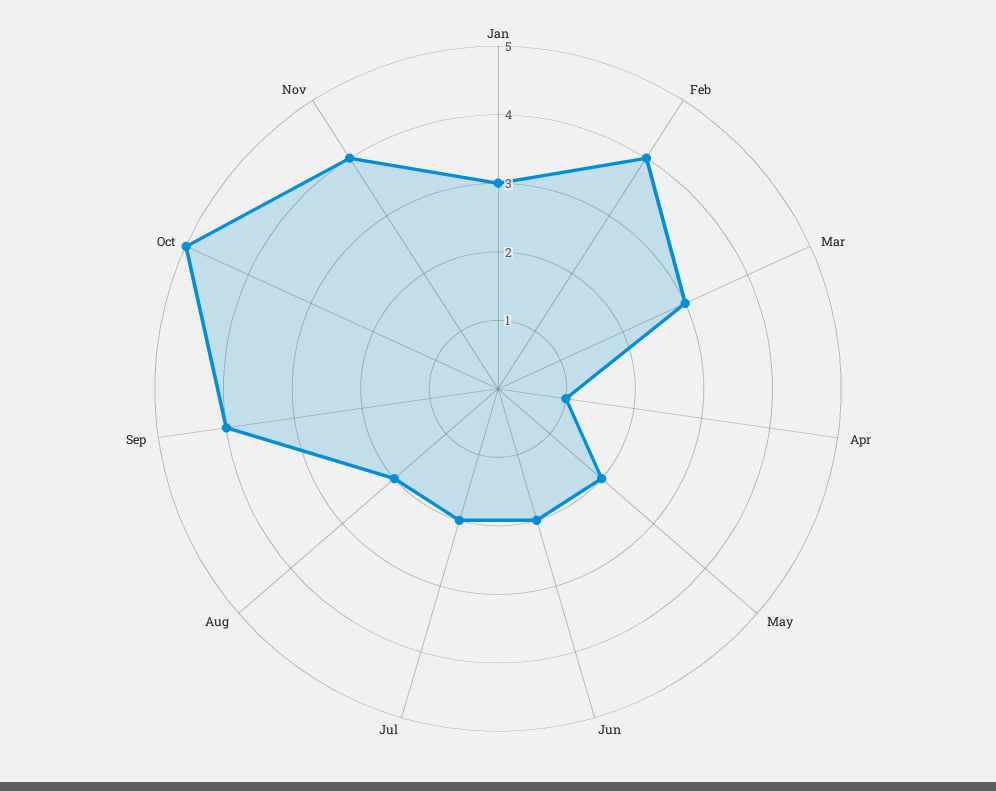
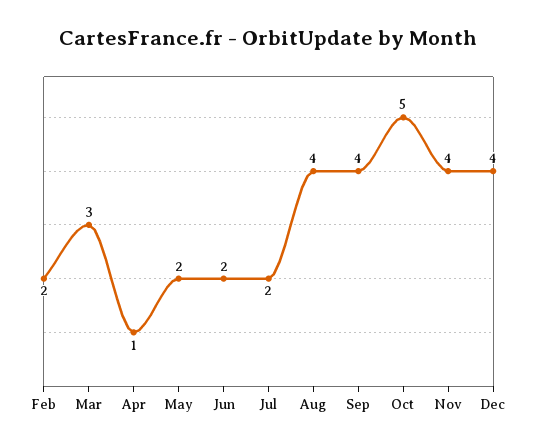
Jan: 3 -> none
Feb: 4 -> 2
Aug: 2 -> 4
Dec: none -> 4

